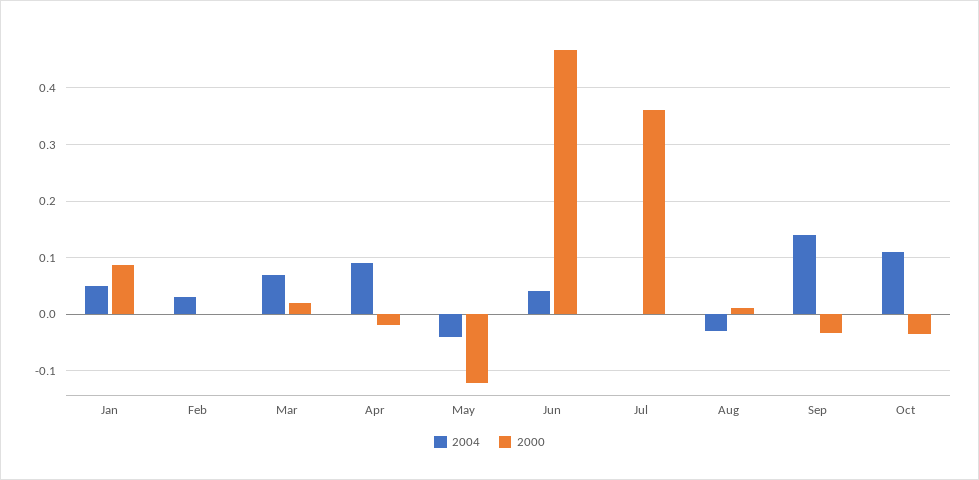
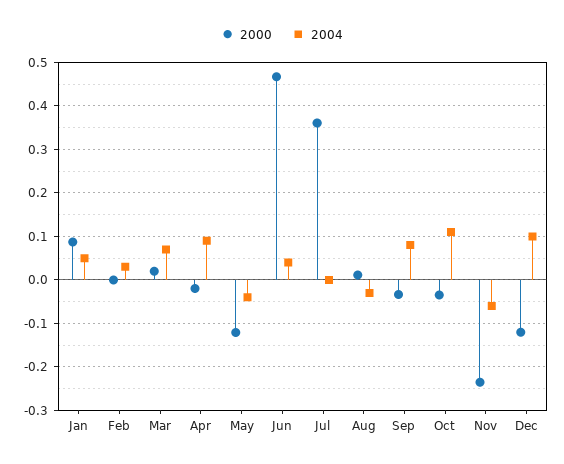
2004, Sep: 0.14 -> 0.08
2000, Nov: none -> -0.24
2004, Nov: none -> -0.06
2000, Dec: none -> -0.12
2004, Dec: none -> 0.1

